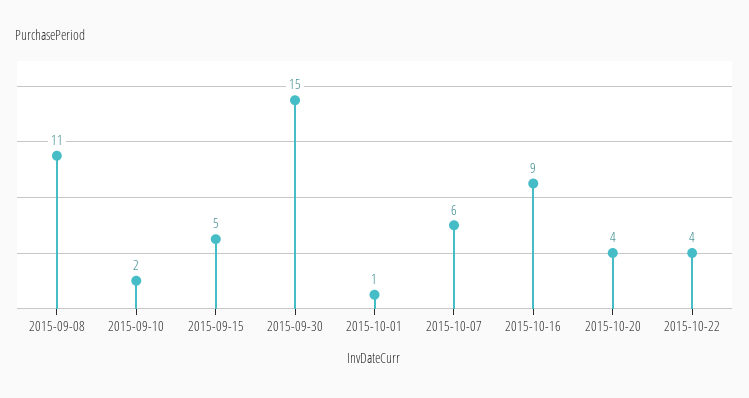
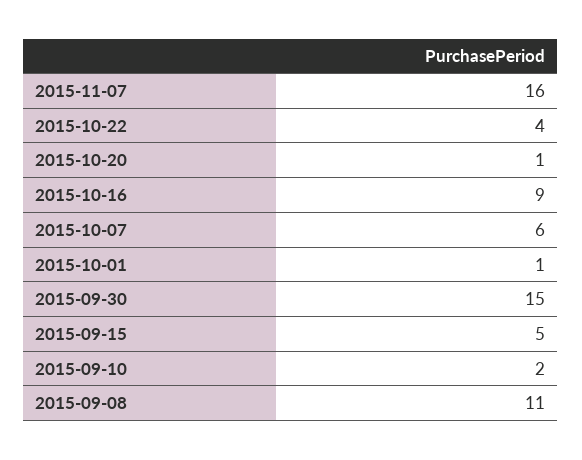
2015-10-20: 4 -> 1
2015-11-07: none -> 16

